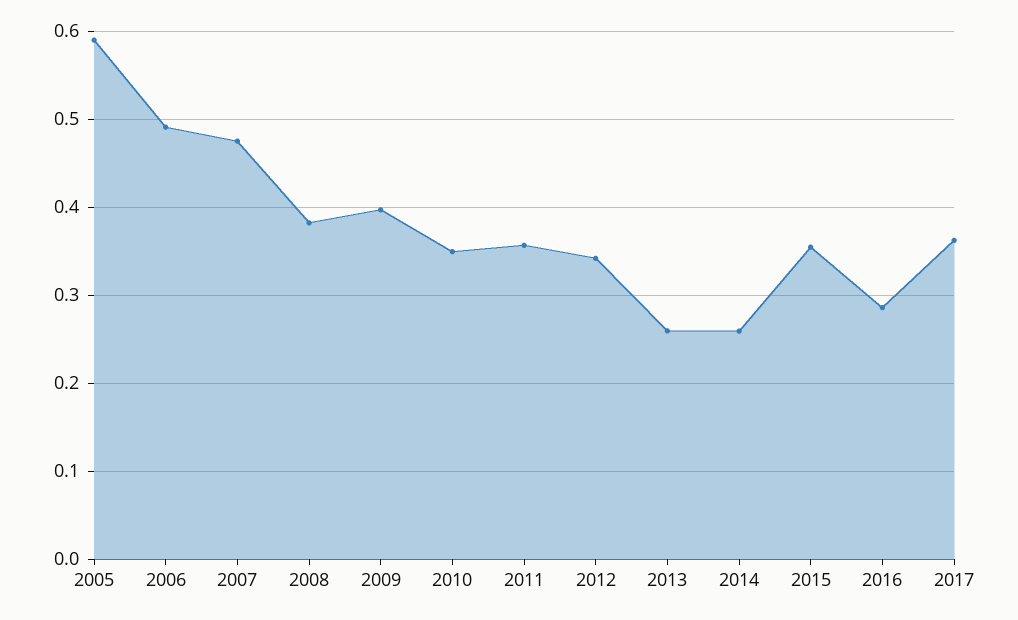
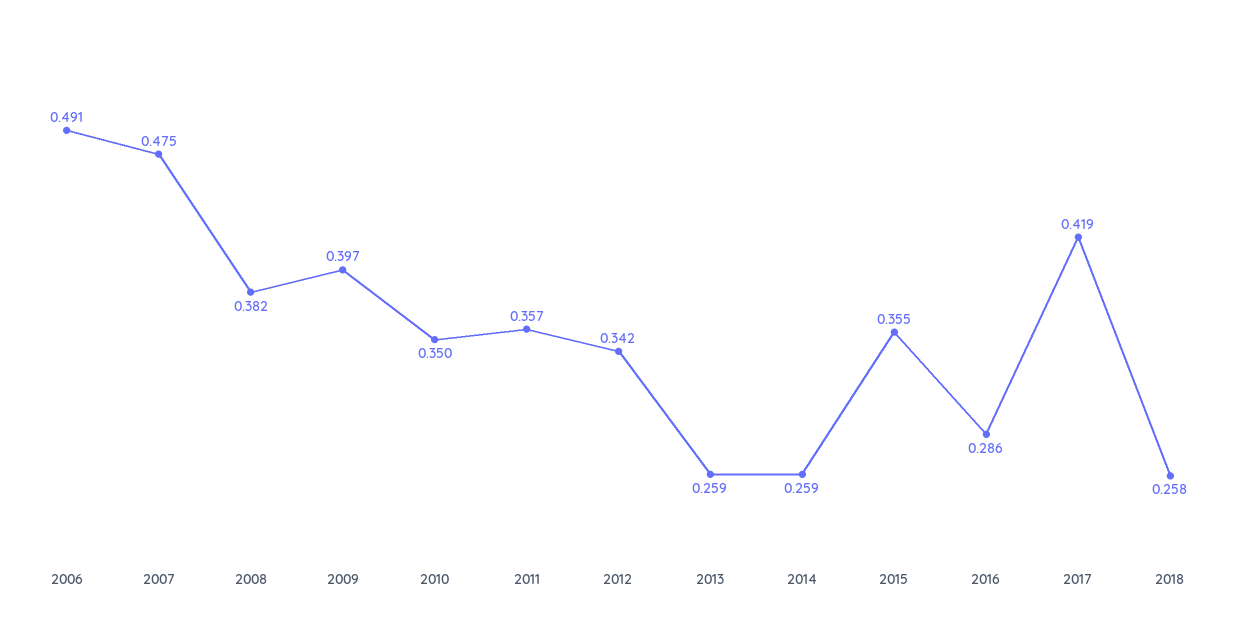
2005: 0.59 -> none
2017: 0.36 -> 0.419
2018: none -> 0.258

